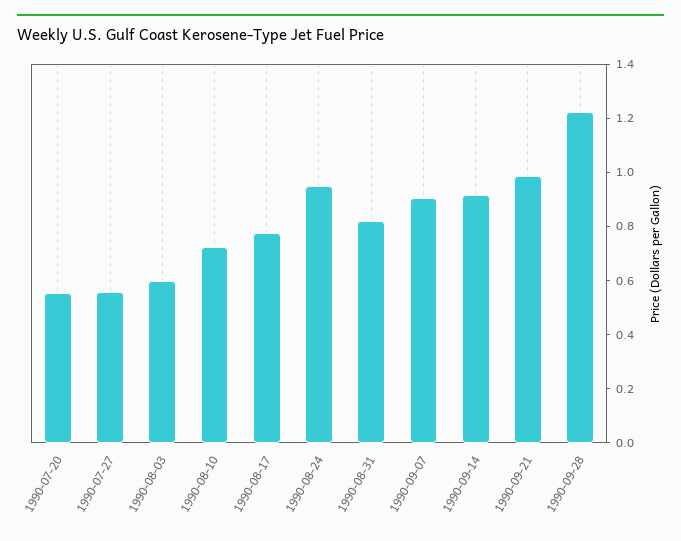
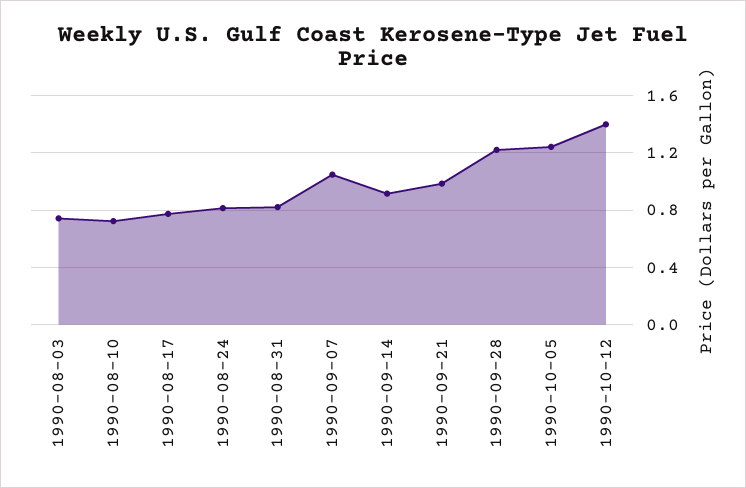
1990-07-20: 0.55 -> none
1990-07-27: 0.55 -> none
1990-08-03: 0.6 -> 0.75
1990-08-24: 0.95 -> 0.8
1990-09-07: 0.9 -> 1.05
1990-10-05: none -> 1.25
1990-10-12: none -> 1.4

